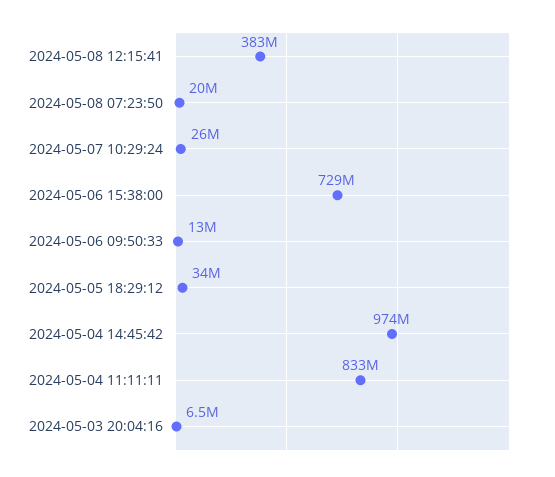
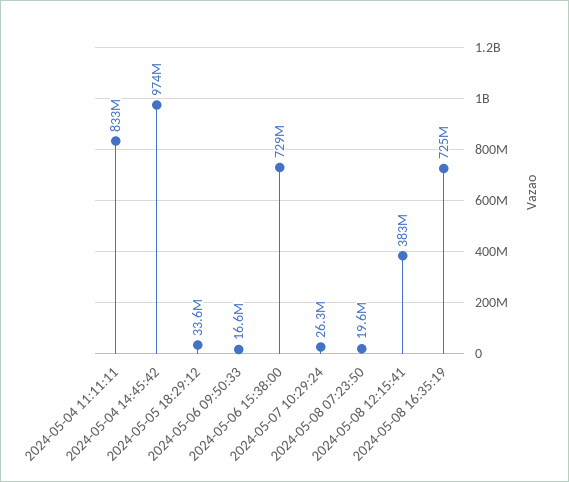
2024-05-06 09:50:33: 13000000 -> 16600000
2024-05-03 20:04:16: 6500000 -> none
2024-05-08 16:35:19: none -> 725000000

